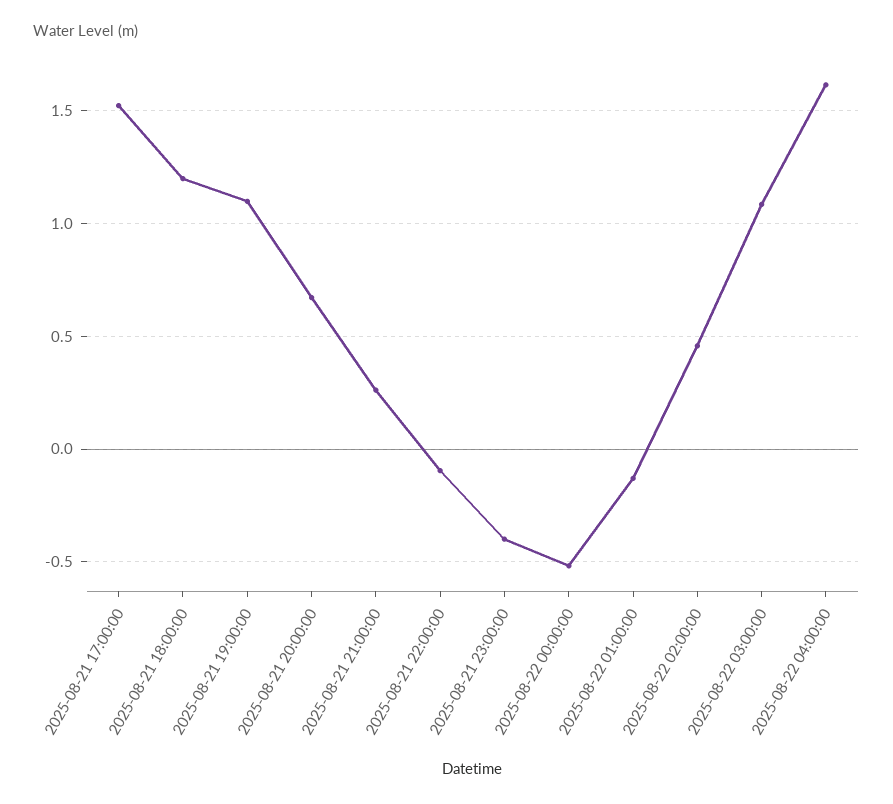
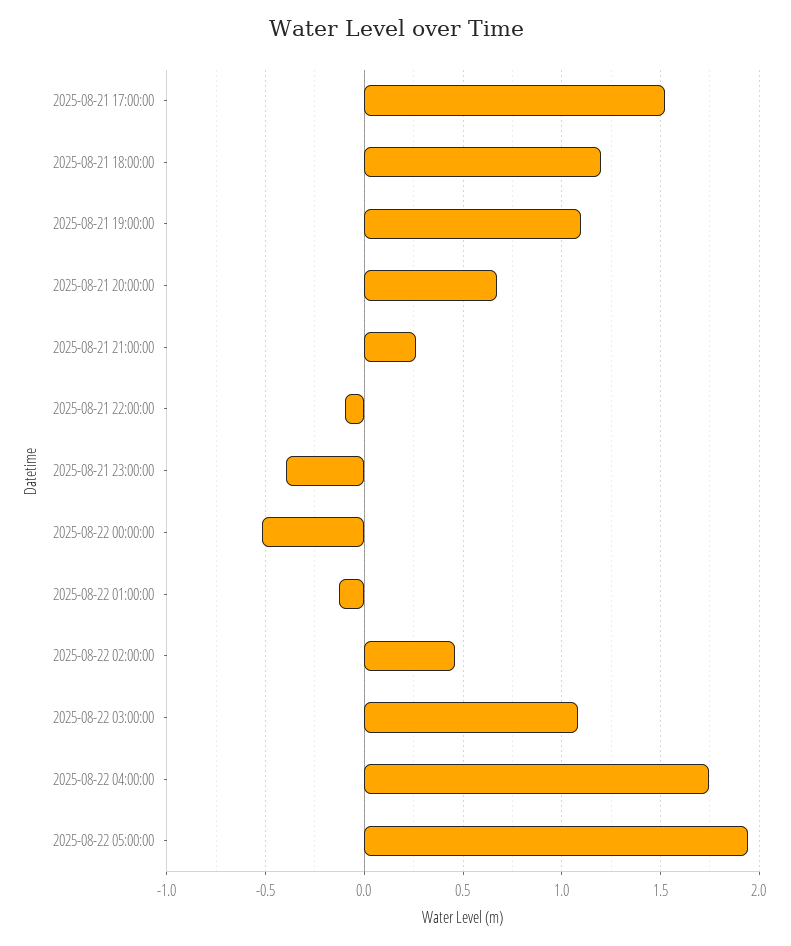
2025-08-22 04:00:00: 1.6 -> 1.75
2025-08-22 05:00:00: none -> 1.95

